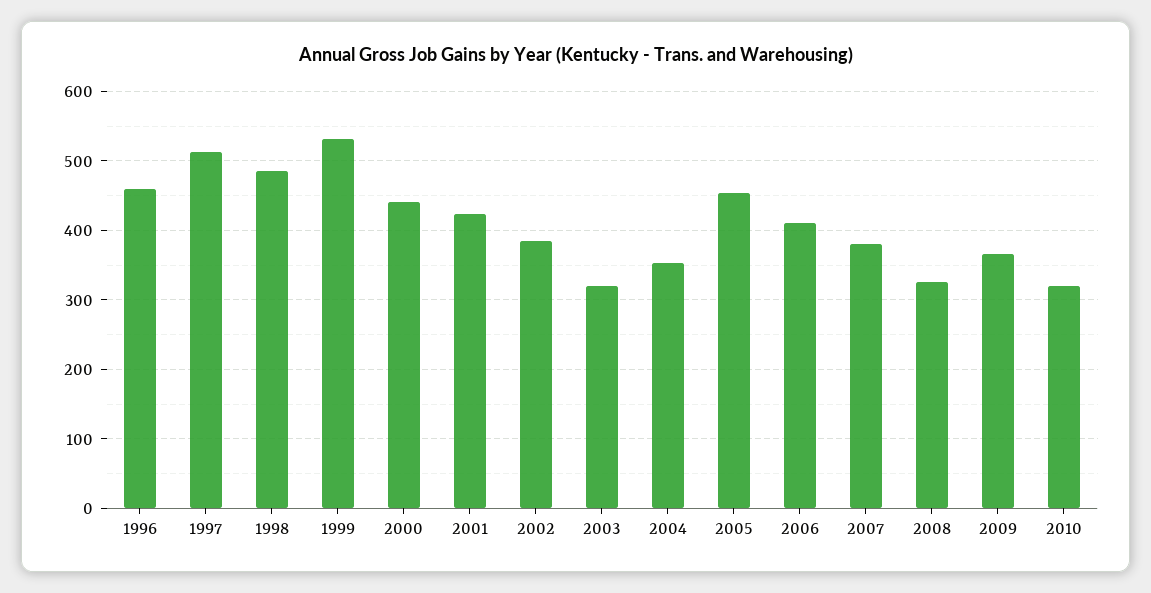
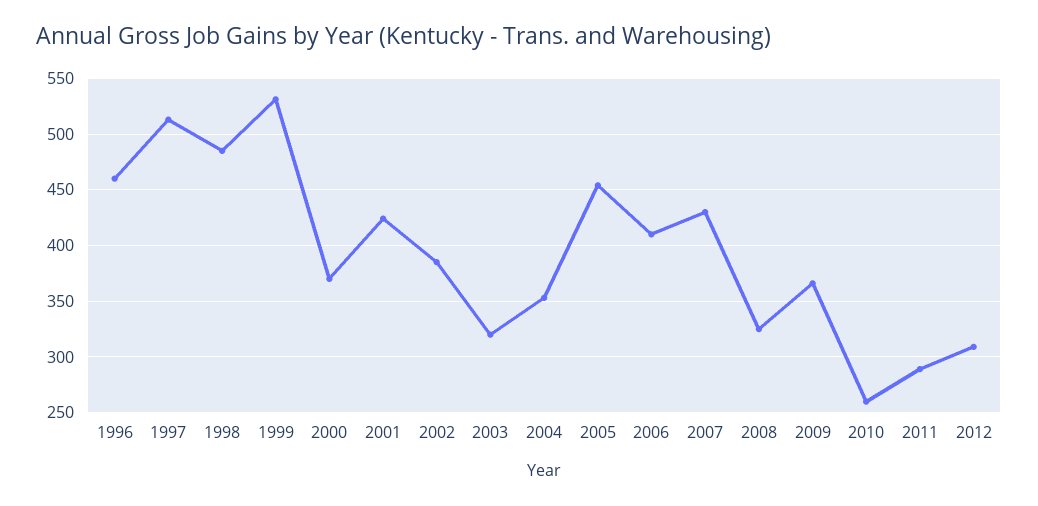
2000: 440 -> 370
2007: 380 -> 430
2010: 320 -> 260
2011: none -> 290
2012: none -> 310

